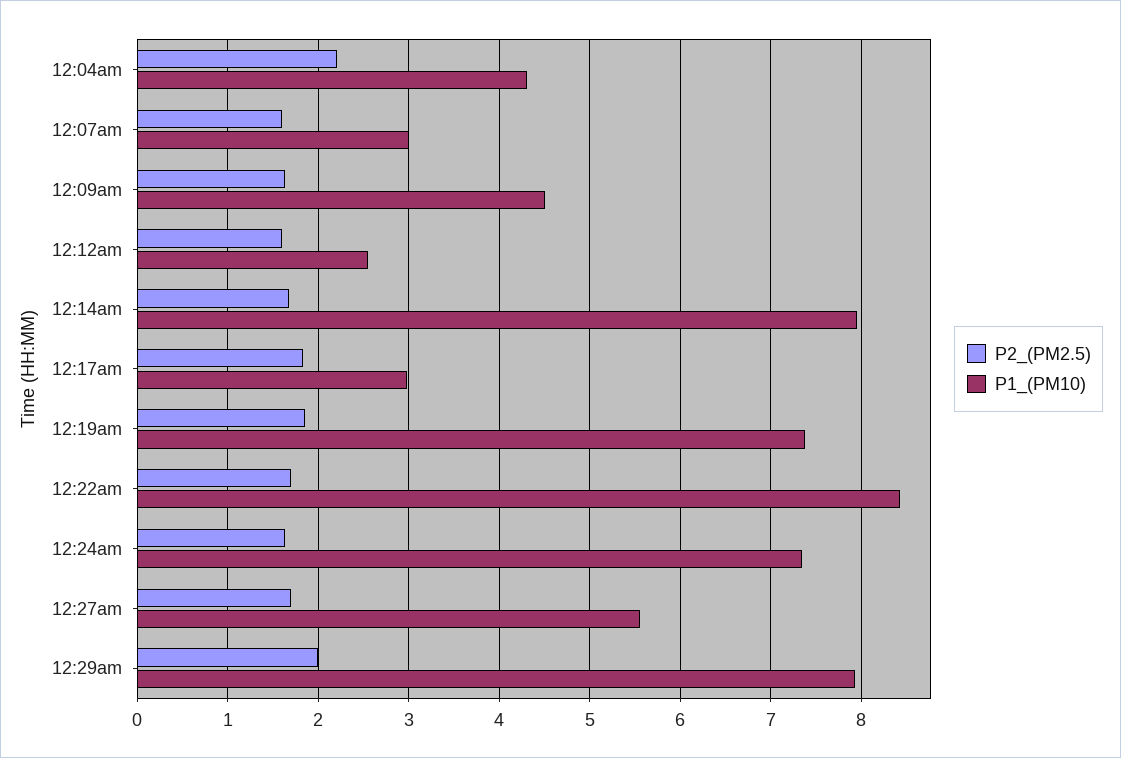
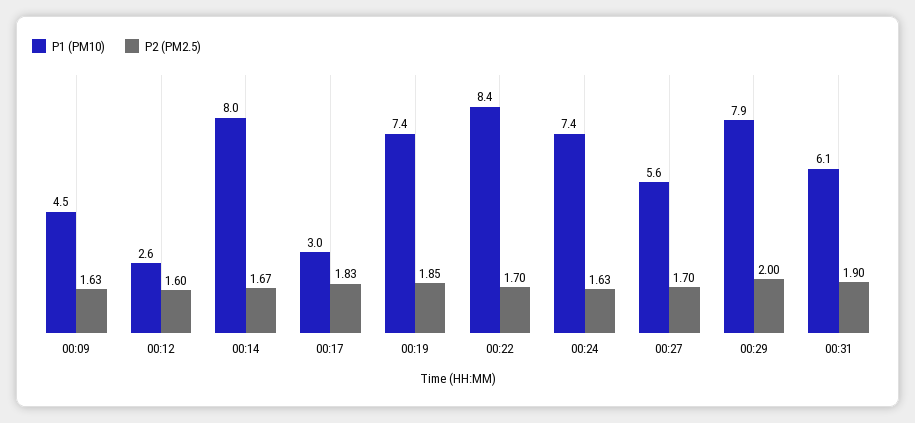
P2_(PM2.5), 12:04am: 2.2 -> none
P1_(PM10), 12:04am: 4.3 -> none
P2_(PM2.5), 12:07am: 1.6 -> none
P1_(PM10), 12:07am: 3 -> none
P1_(PM10), 00:31: none -> 6.1
P2_(PM2.5), 00:31: none -> 1.9

